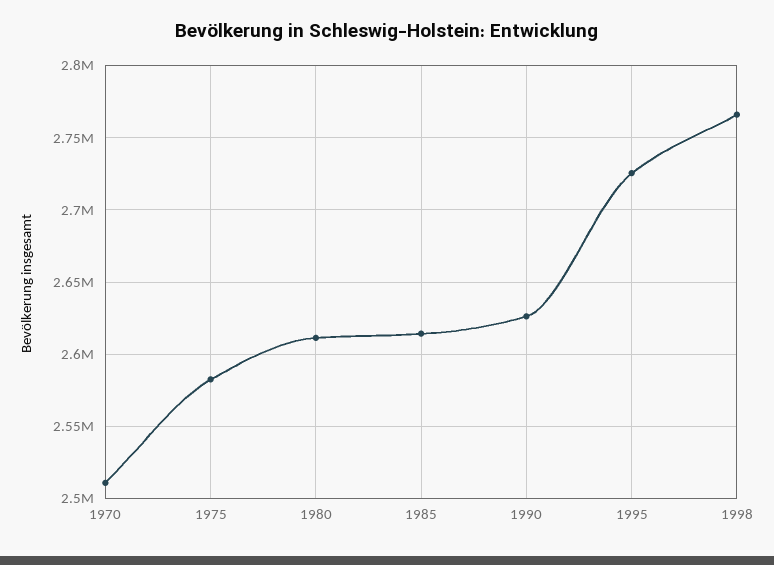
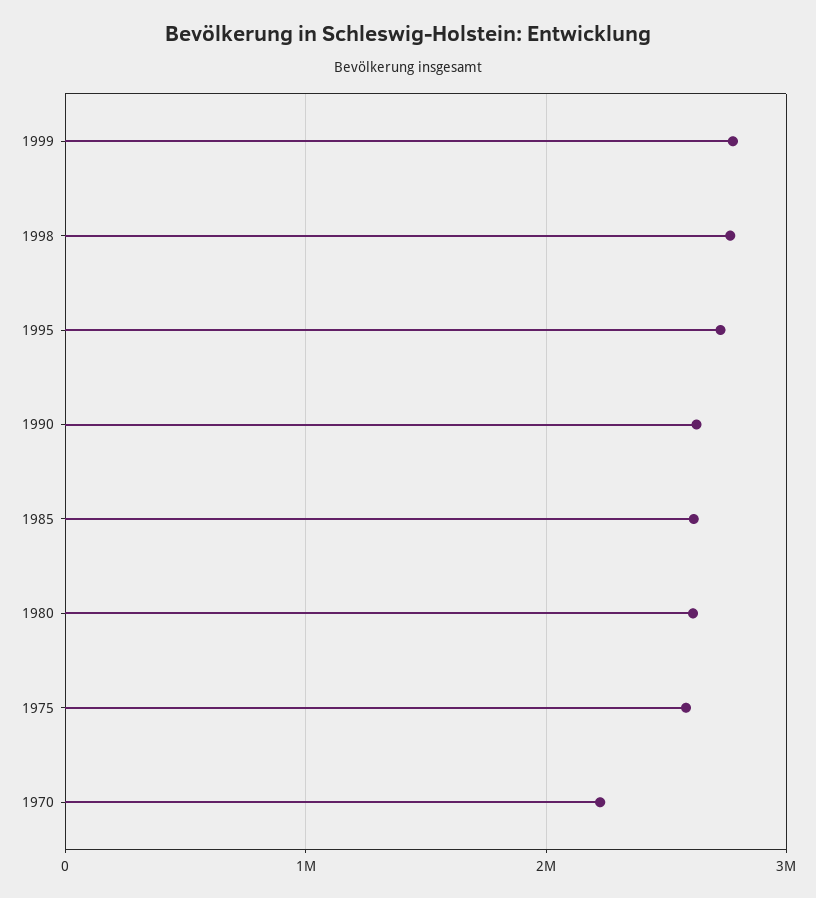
1970: 2510000 -> 2200000
1999: none -> 2800000

